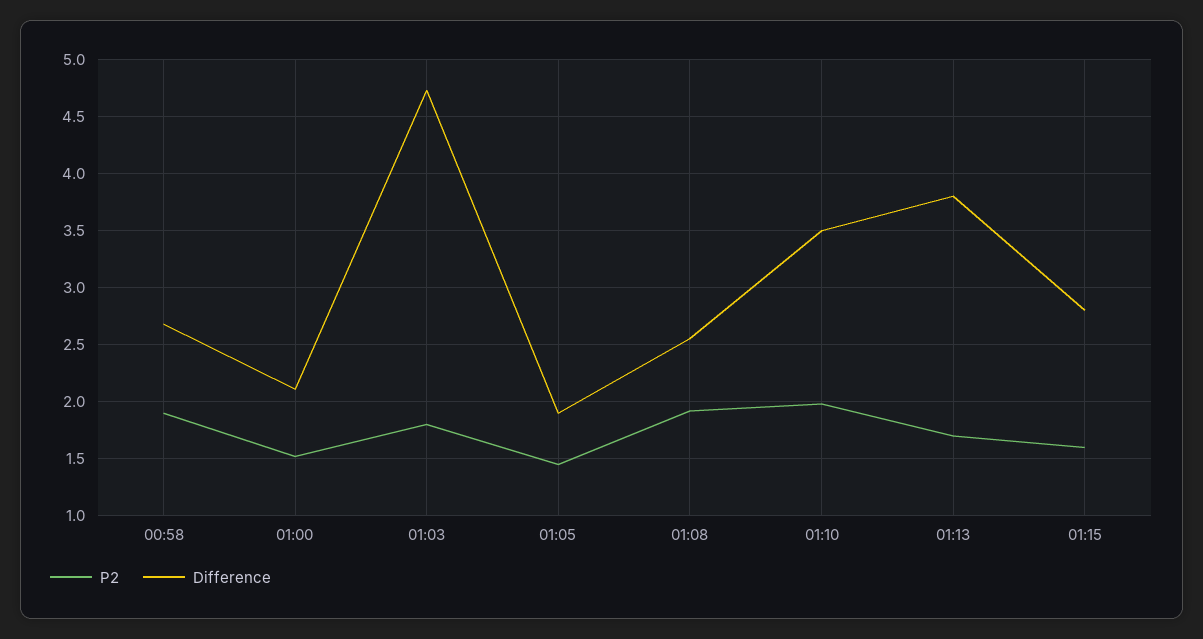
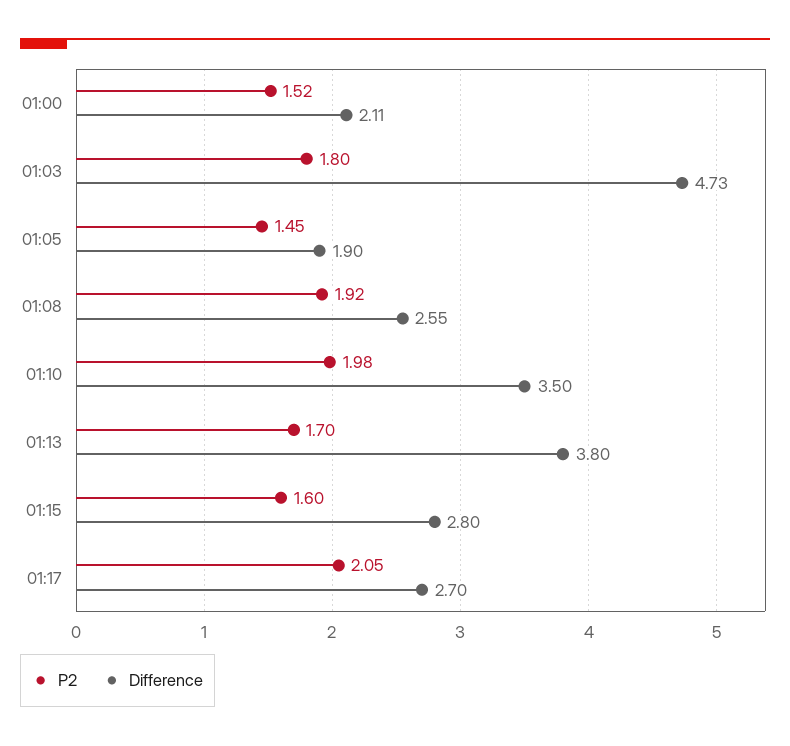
P2, 00:58: 1.9 -> none
Difference, 00:58: 2.7 -> none
P2, 01:17: none -> 2.05
Difference, 01:17: none -> 2.7

